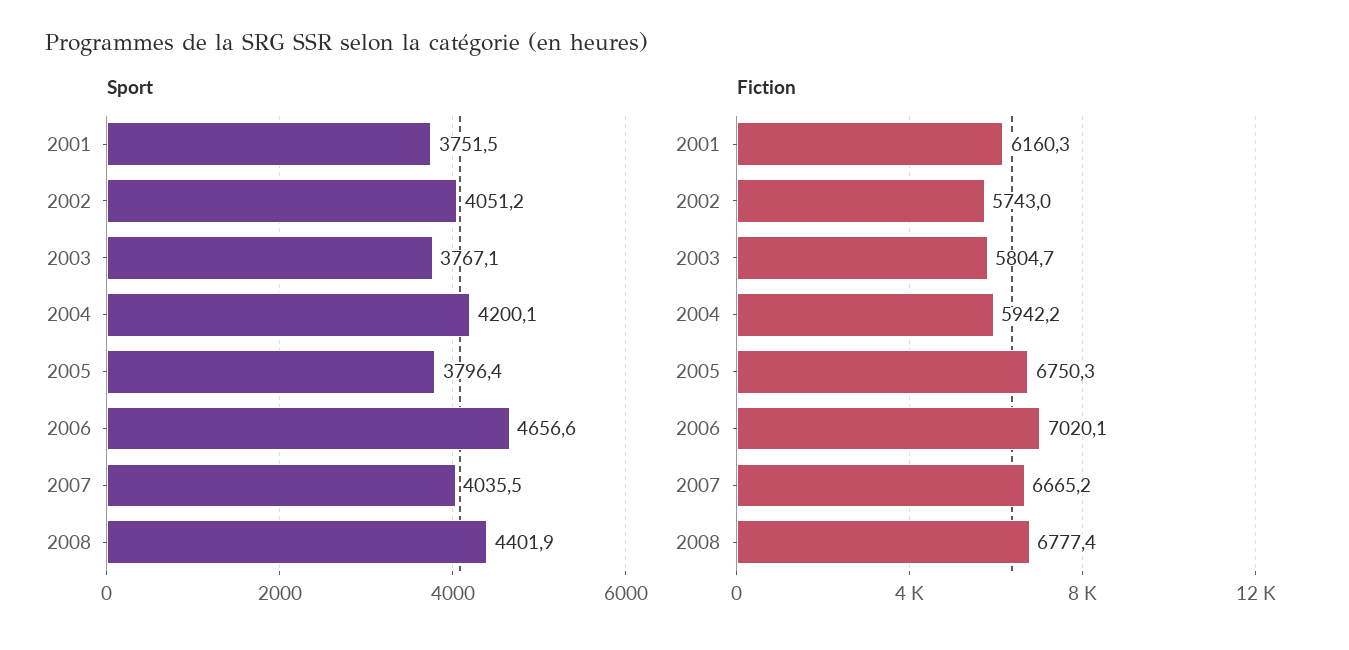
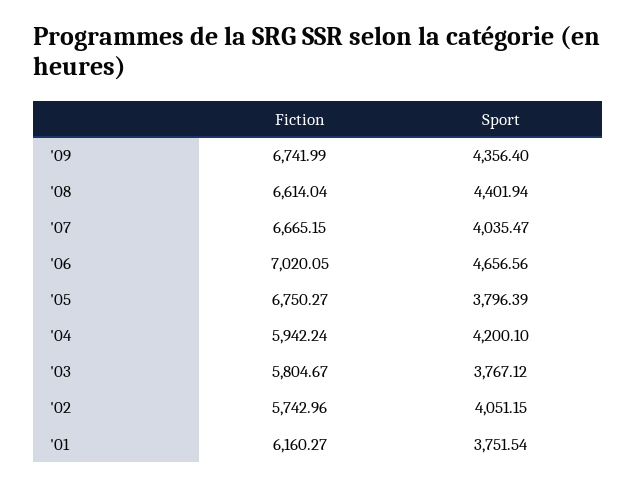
Fiction, 2008: 6777.4 -> 6614.04
Fiction, '09: none -> 6741.99
Sport, '09: none -> 4356.4

